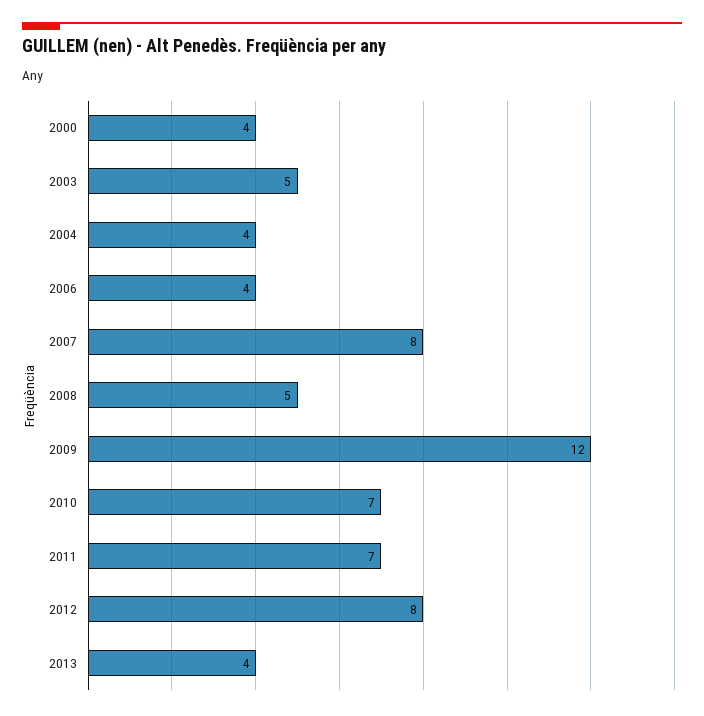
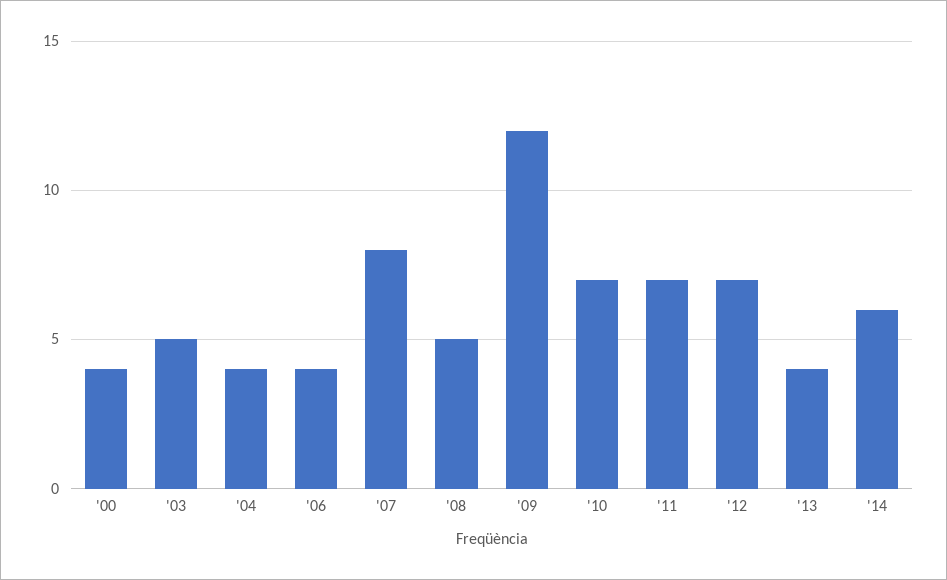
2012: 8 -> 7
'14: none -> 6

